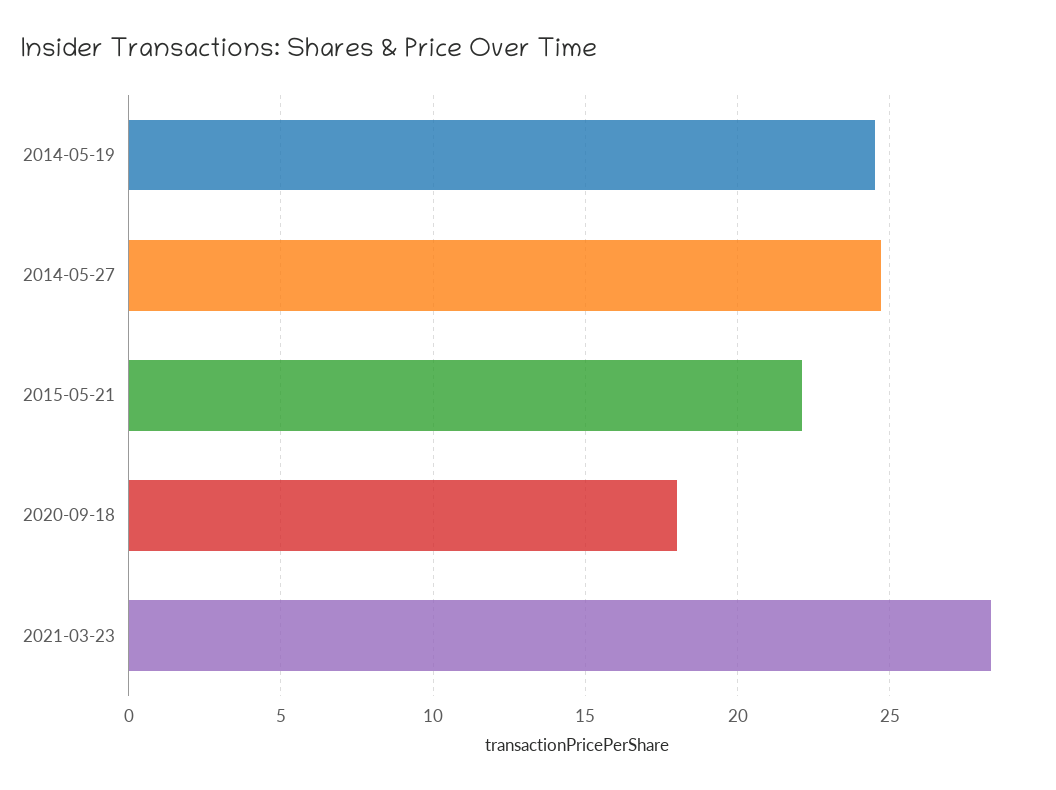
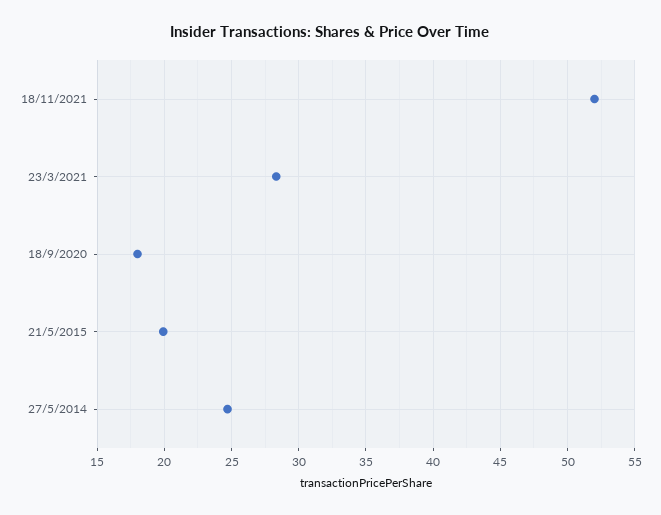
2014-05-19: 24.5 -> none
2015-05-21: 22 -> 20
18/11/2021: none -> 52

